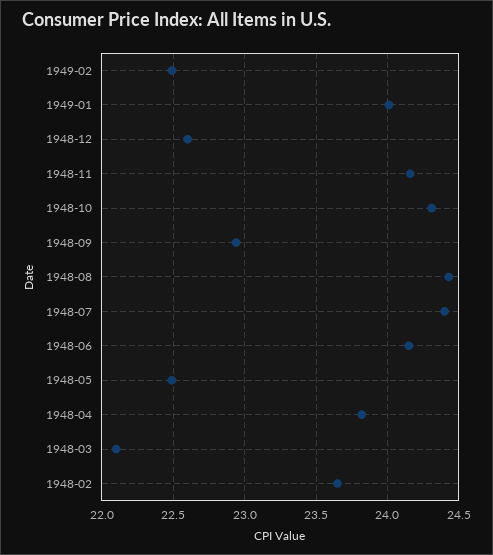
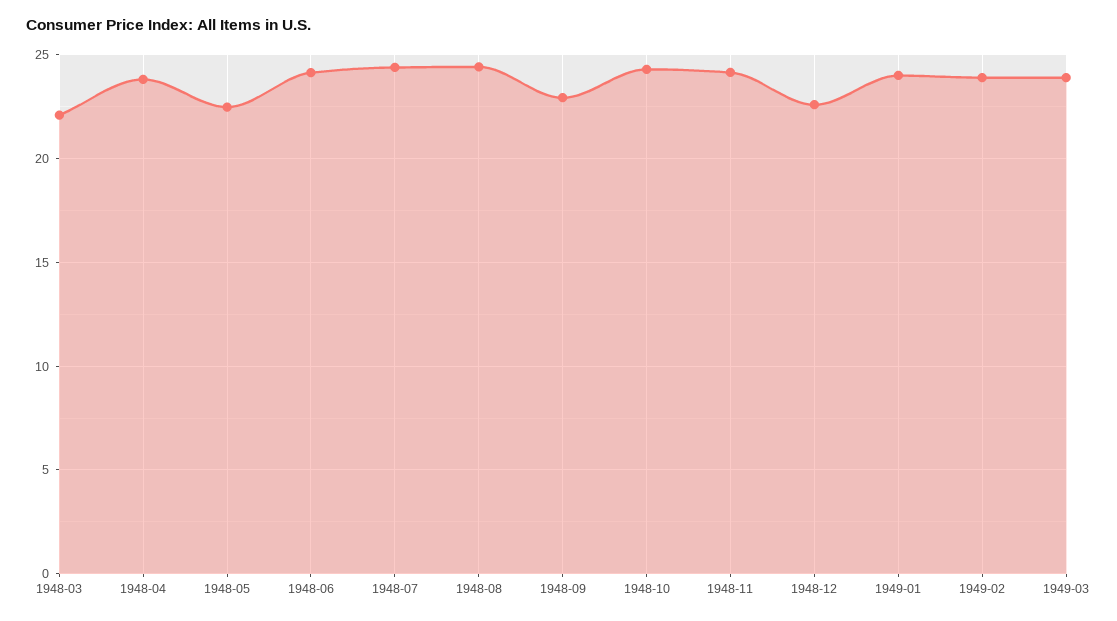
1949-02: 22.5 -> 24
1948-02: 23.65 -> none
1949-03: none -> 24

